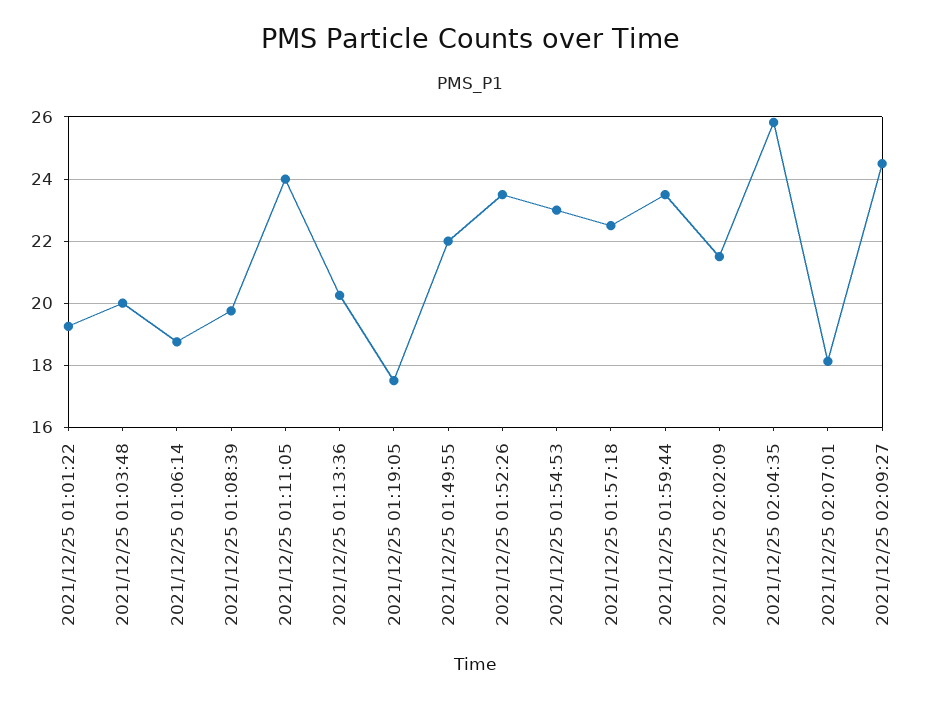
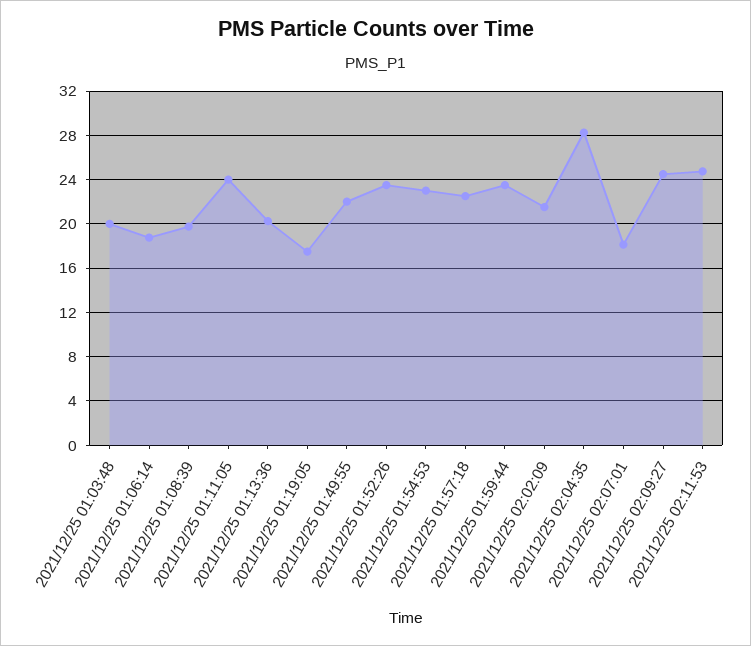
2021/12/25 01:01:22: 19.2 -> none
2021/12/25 02:04:35: 25.8 -> 28
2021/12/25 02:11:53: none -> 25

